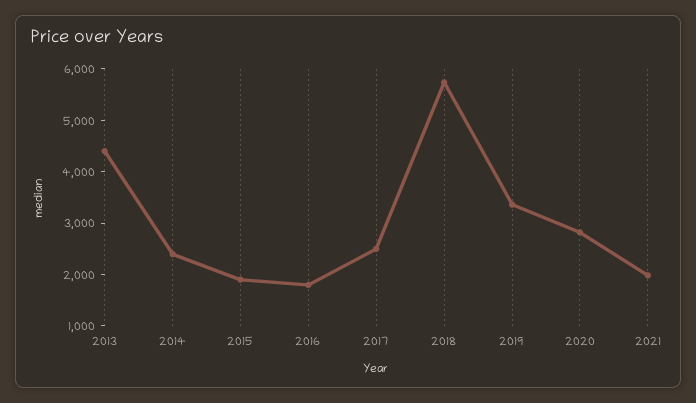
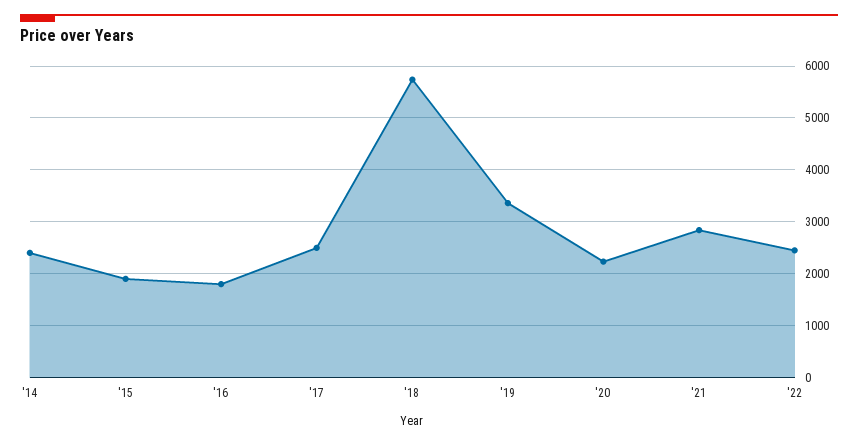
2013: 4400 -> none
2020: 2800 -> 2200
2021: 2000 -> 2800
'22: none -> 2400

